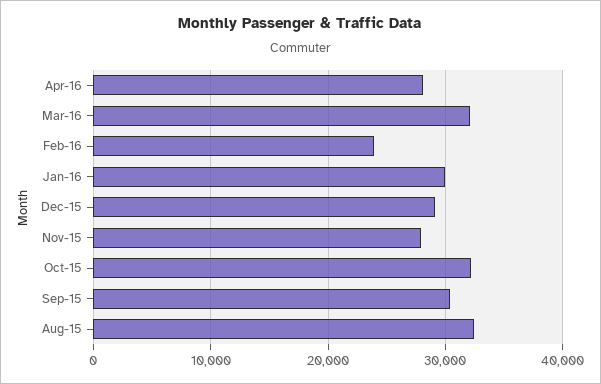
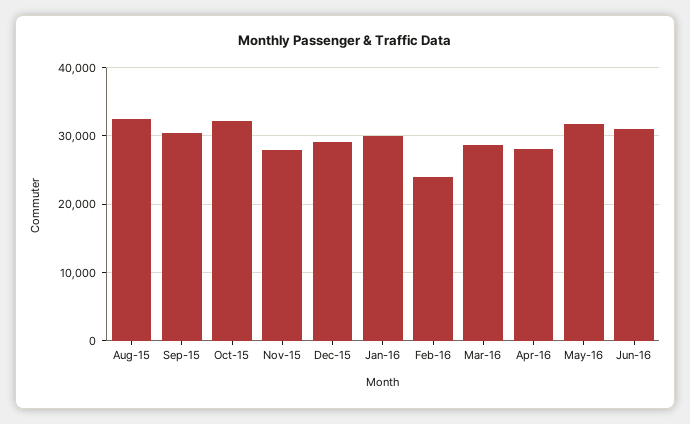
Mar-16: 32000 -> 29000
May-16: none -> 32000
Jun-16: none -> 31000

